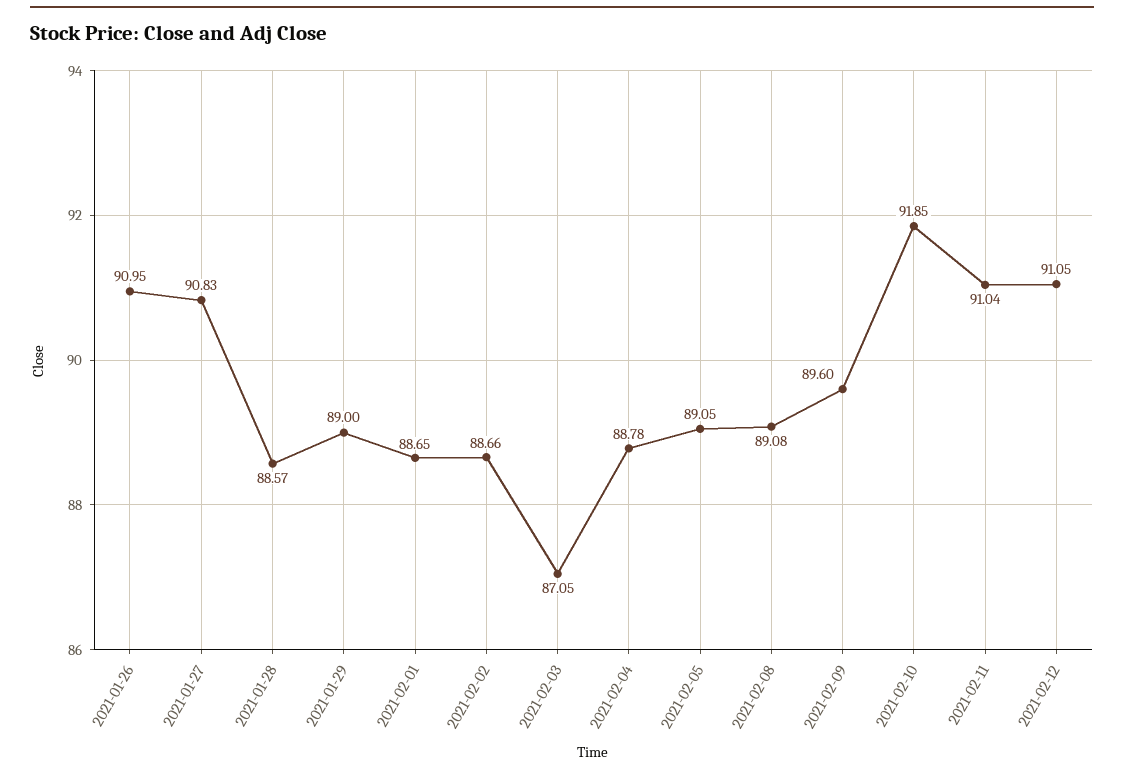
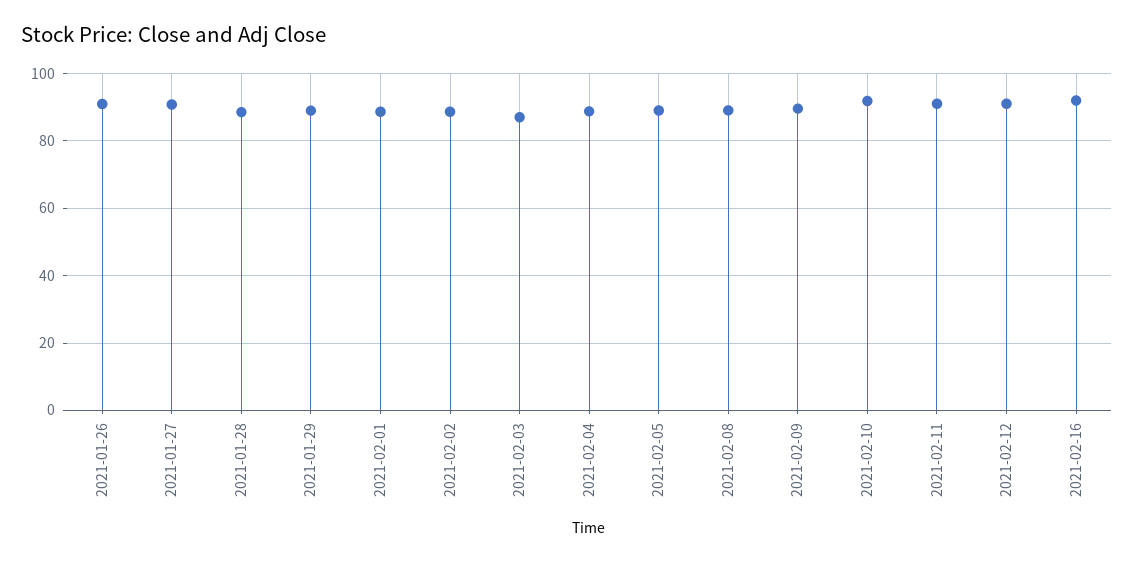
2021-02-16: none -> 92

